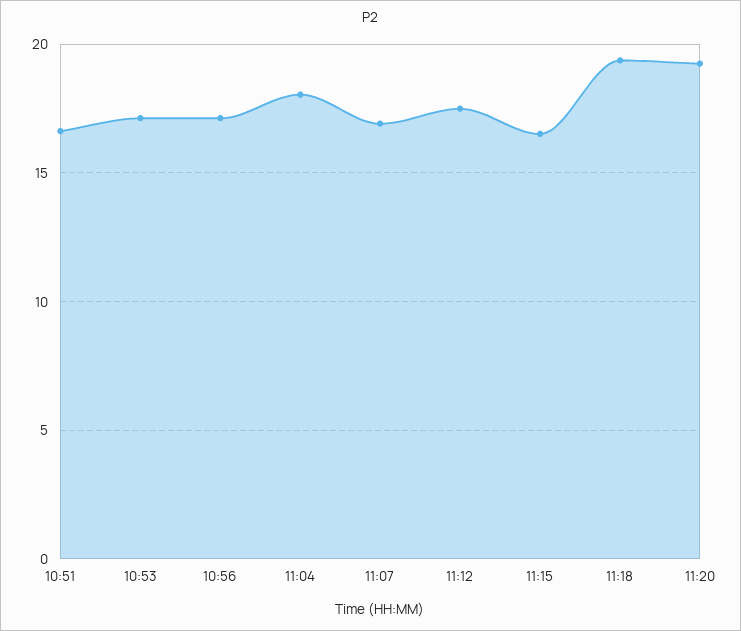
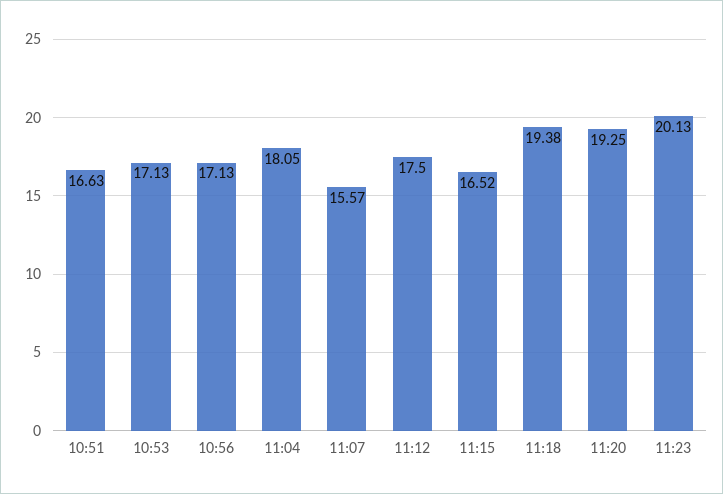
11:07: 17 -> 15.57
11:23: none -> 20.13

